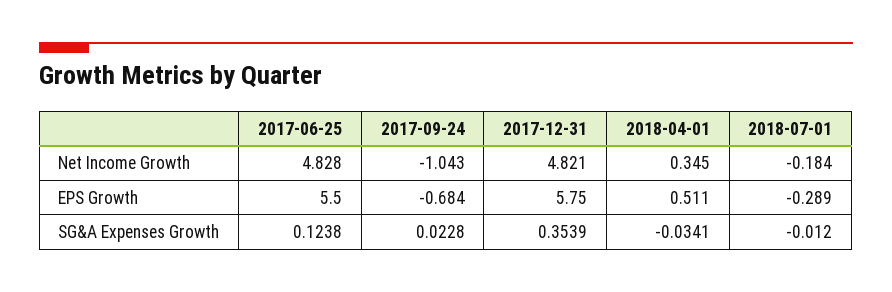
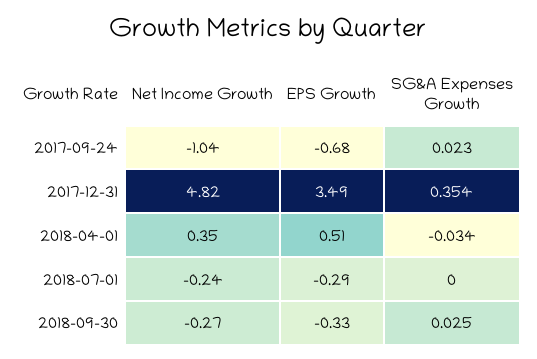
2017-06-25, Net Income Growth: 4.828 -> none
2018-07-01, Net Income Growth: -0.184 -> -0.24
2017-06-25, EPS Growth: 5.5 -> none
2017-12-31, EPS Growth: 5.75 -> 3.49
2017-06-25, SG&A Expenses Growth: 0.1238 -> none
2018-07-01, SG&A Expenses Growth: -0.012 -> 0
2018-09-30, Net Income Growth: none -> -0.27
2018-09-30, EPS Growth: none -> -0.33
2018-09-30, SG&A Expenses Growth: none -> 0.025

